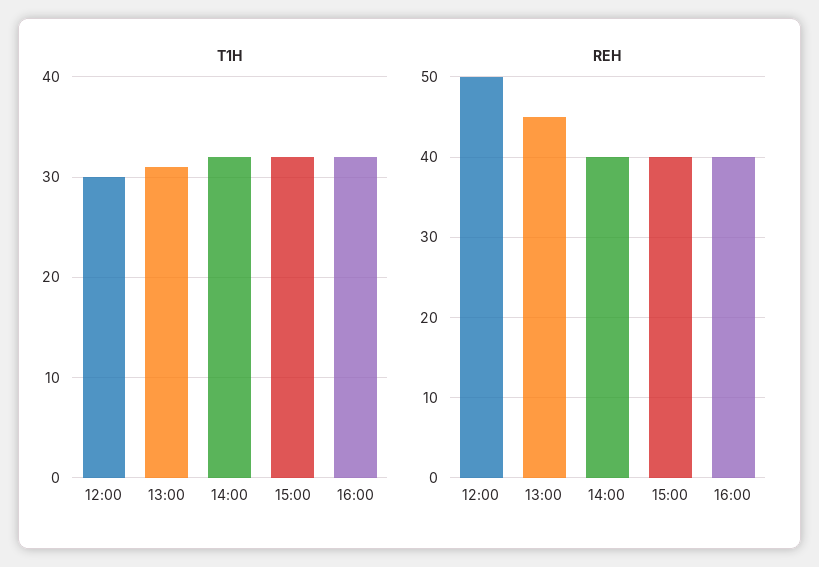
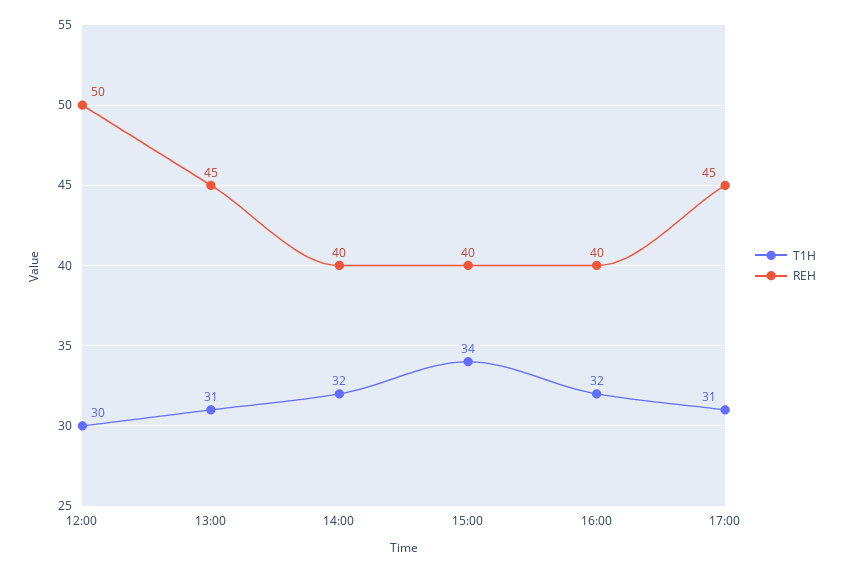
T1H, 15:00: 32 -> 34
T1H, 17:00: none -> 31
REH, 17:00: none -> 45

